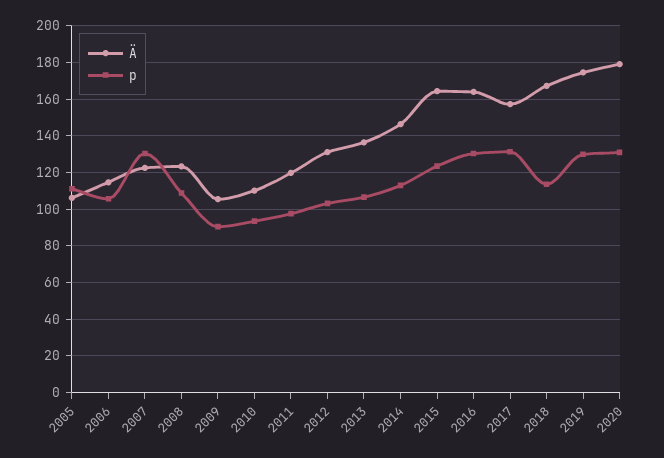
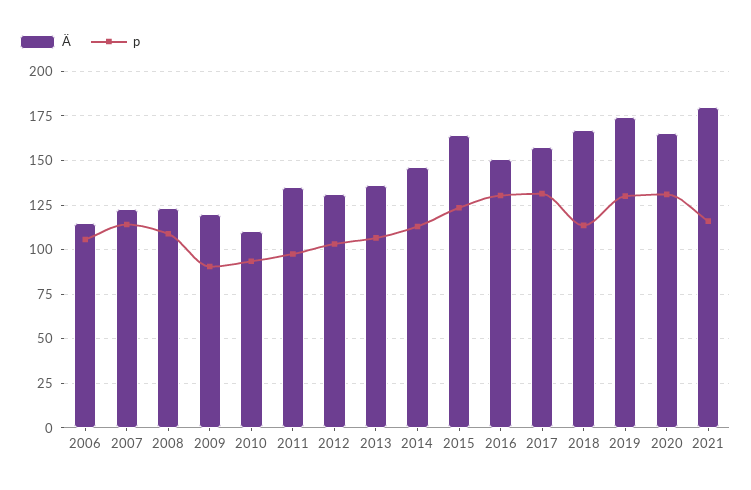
Ä, 2005: 105 -> none
p, 2005: 110 -> none
p, 2007: 130 -> 115
Ä, 2009: 105 -> 120
Ä, 2011: 120 -> 135
Ä, 2016: 165 -> 150
Ä, 2020: 180 -> 165
Ä, 2021: none -> 180
p, 2021: none -> 115

